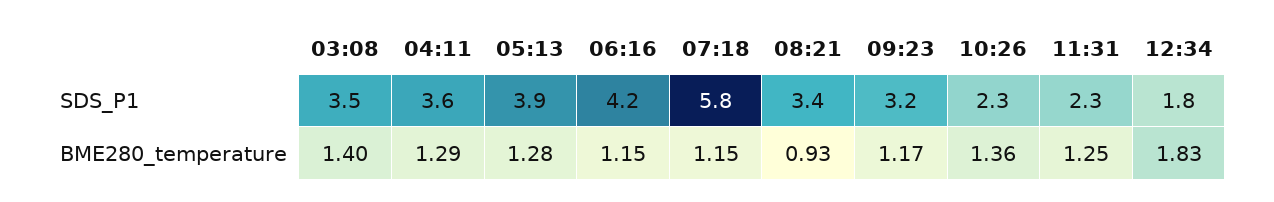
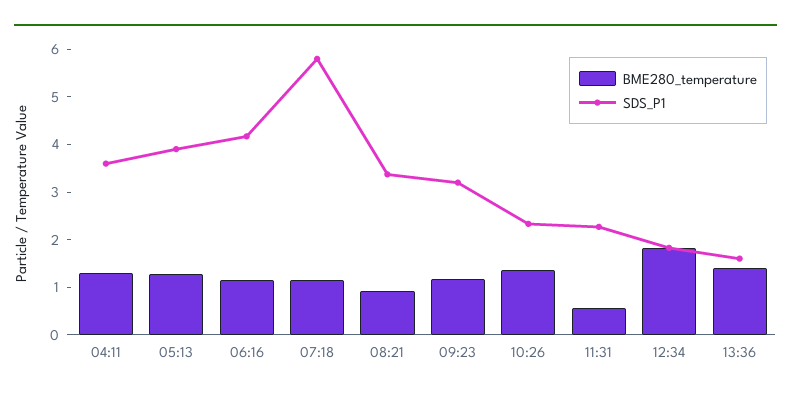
SDS_P1, 03:08: 3.5 -> none
BME280_temperature, 03:08: 1.4 -> none
BME280_temperature, 11:31: 1.25 -> 0.6
BME280_temperature, 13:36: none -> 1.4
SDS_P1, 13:36: none -> 1.6

